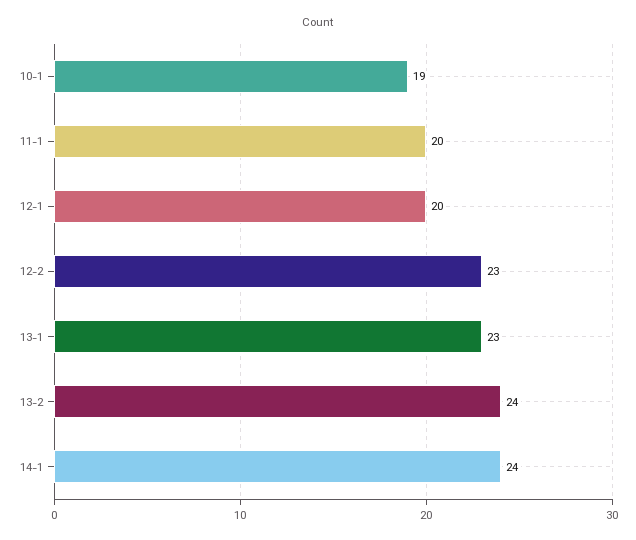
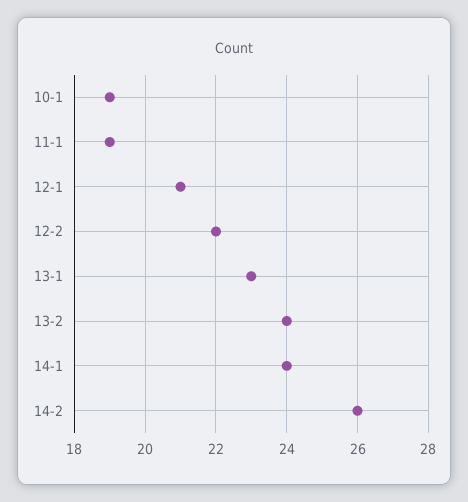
11-1: 20 -> 19
12-1: 20 -> 21
12-2: 23 -> 22
14-2: none -> 26

